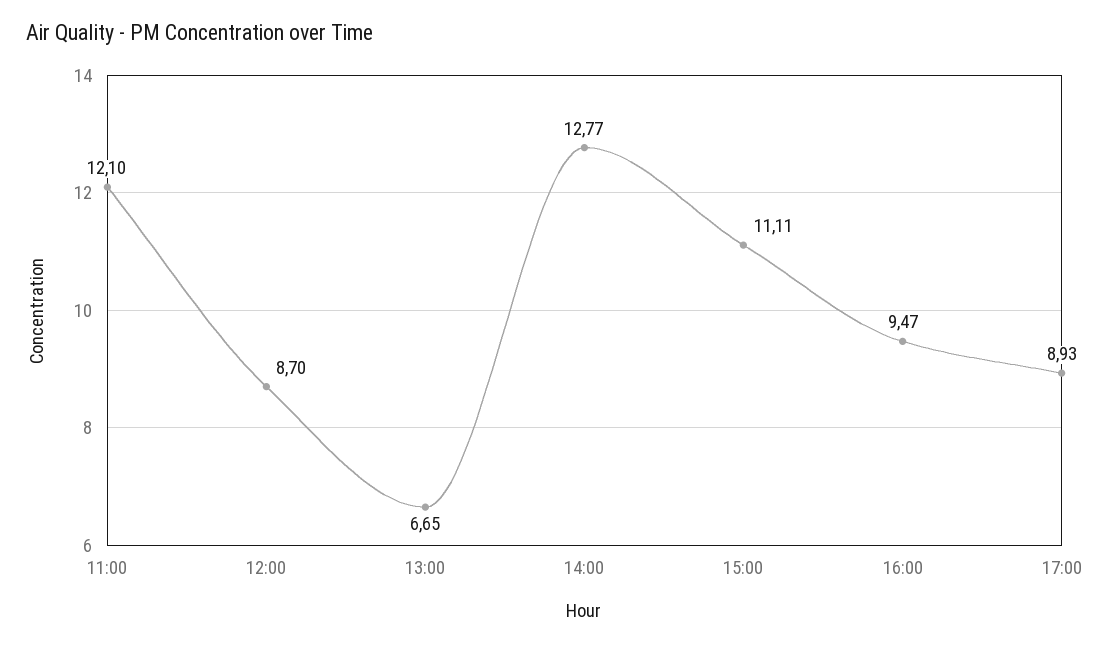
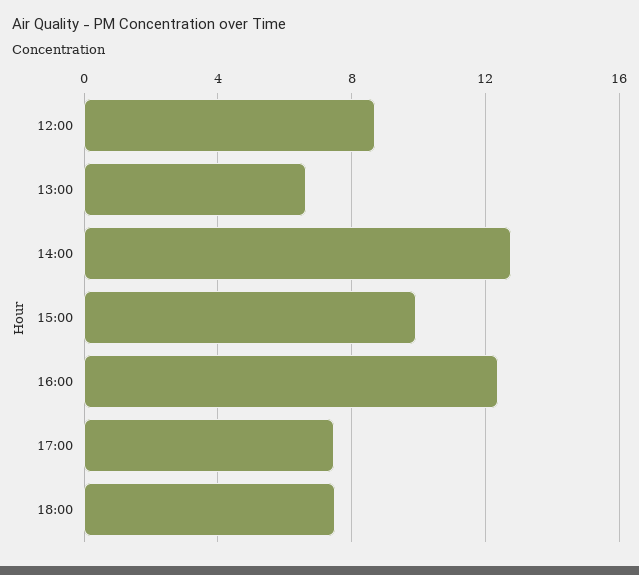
11:00: 12.1 -> none
15:00: 11.11 -> 10
16:00: 9.47 -> 12.5
17:00: 8.93 -> 7.5
18:00: none -> 7.5

